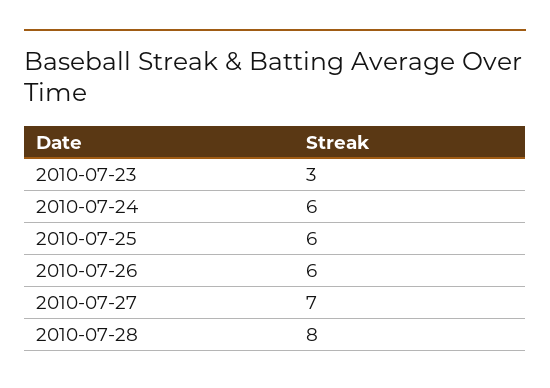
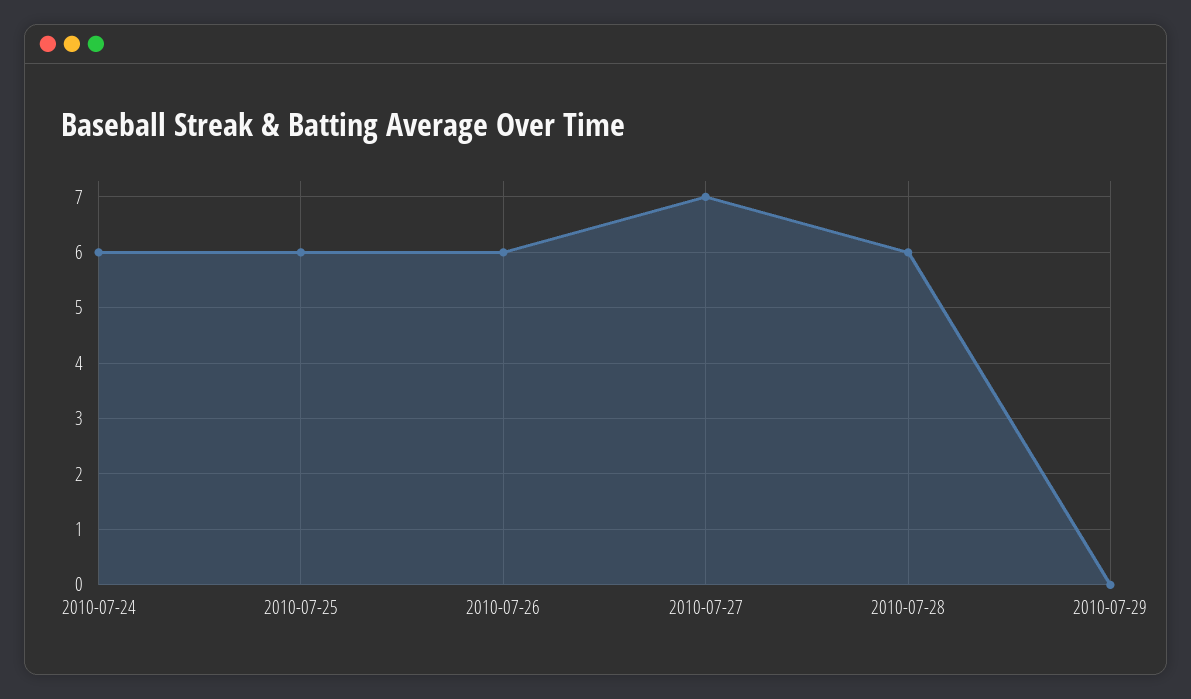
2010-07-23: 3 -> none
2010-07-28: 8 -> 6
2010-07-29: none -> 0

